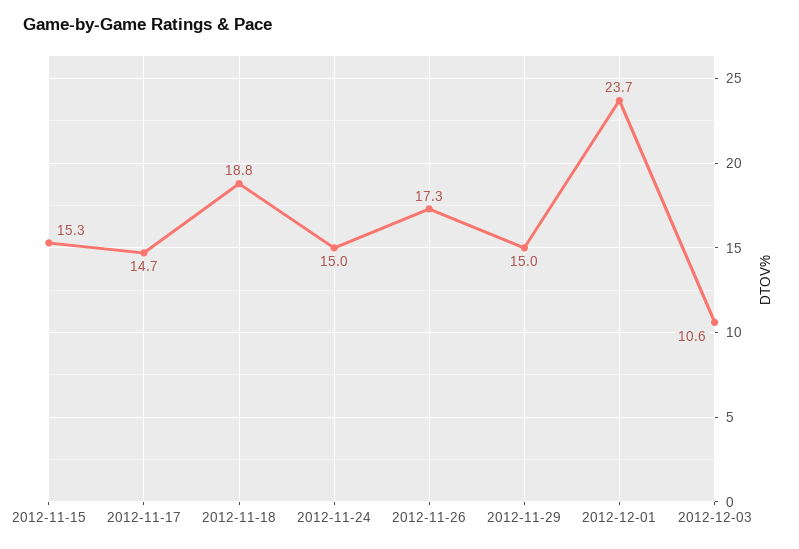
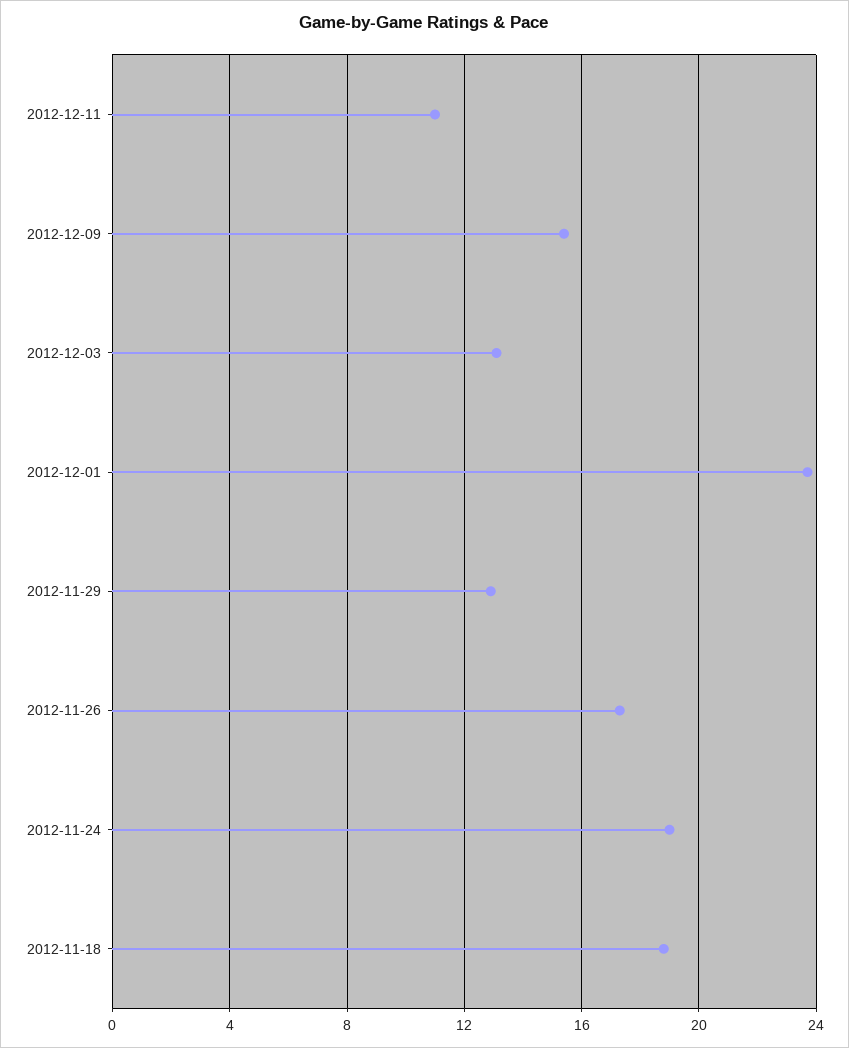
2012-11-15: 15.3 -> none
2012-11-17: 14.7 -> none
2012-11-24: 15 -> 19
2012-11-29: 15 -> 13
2012-12-03: 10.6 -> 13
2012-12-11: none -> 11
2012-12-09: none -> 15.5

